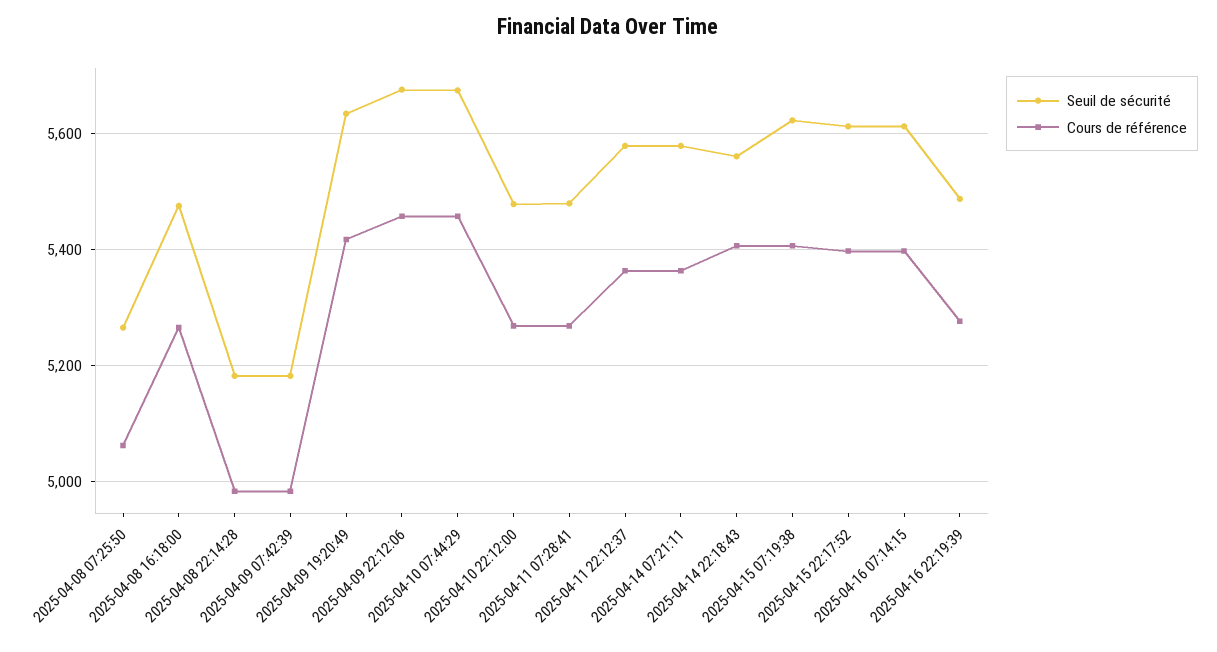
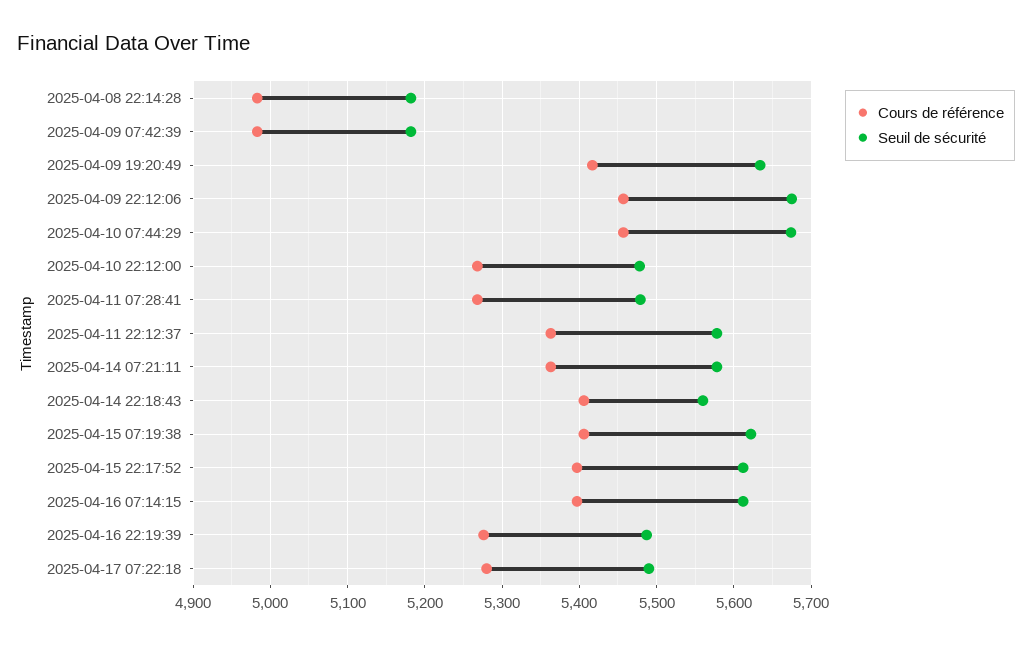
Seuil de sécurité, 2025-04-08 07:25:50: 5260 -> none
Cours de référence, 2025-04-08 07:25:50: 5060 -> none
Seuil de sécurité, 2025-04-08 16:18:00: 5480 -> none
Cours de référence, 2025-04-08 16:18:00: 5260 -> none
Cours de référence, 2025-04-17 07:22:18: none -> 5280
Seuil de sécurité, 2025-04-17 07:22:18: none -> 5490

